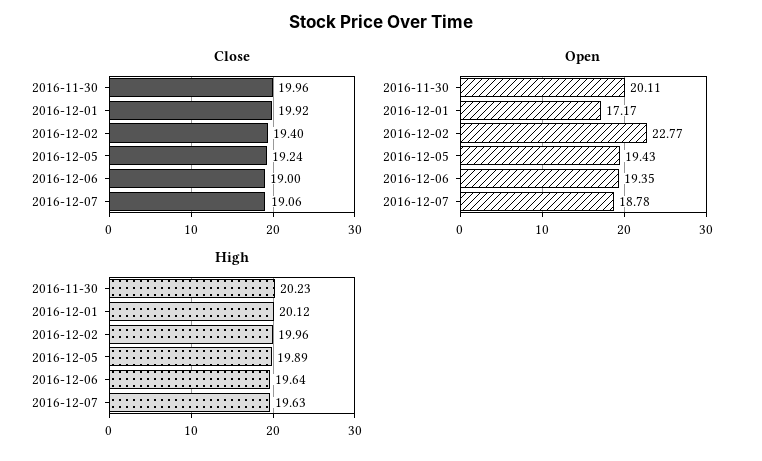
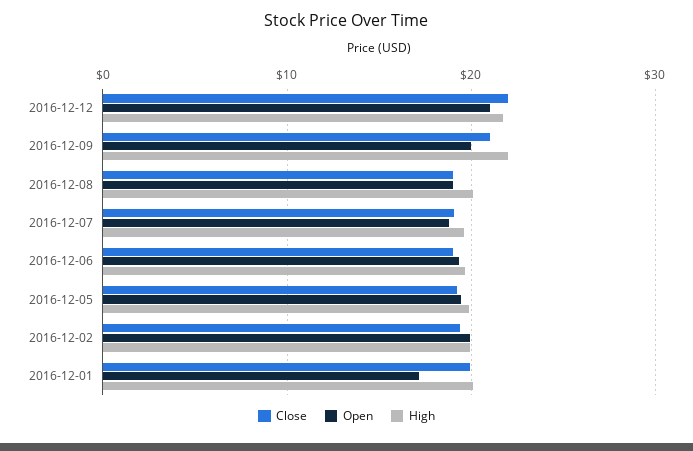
Close, 2016-11-30: 19.96 -> none
Open, 2016-11-30: 20.11 -> none
Open, 2016-12-02: 22.77 -> 20
High, 2016-11-30: 20.23 -> none
Close, 2016-12-12: none -> 22
Open, 2016-12-12: none -> 21
High, 2016-12-12: none -> 22
Close, 2016-12-09: none -> 21
Open, 2016-12-09: none -> 20
High, 2016-12-09: none -> 22
Close, 2016-12-08: none -> 19
Open, 2016-12-08: none -> 19
High, 2016-12-08: none -> 20

